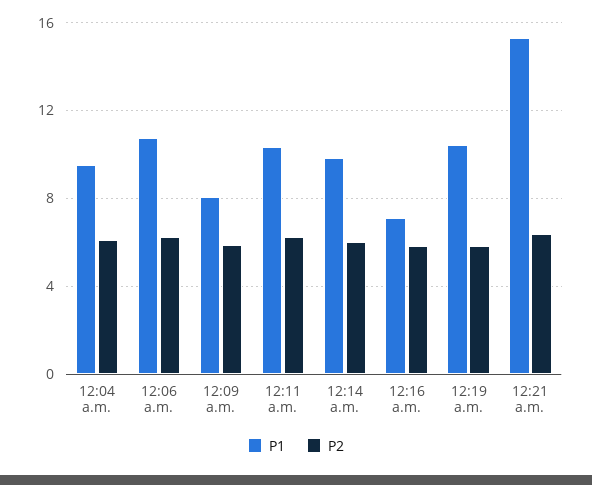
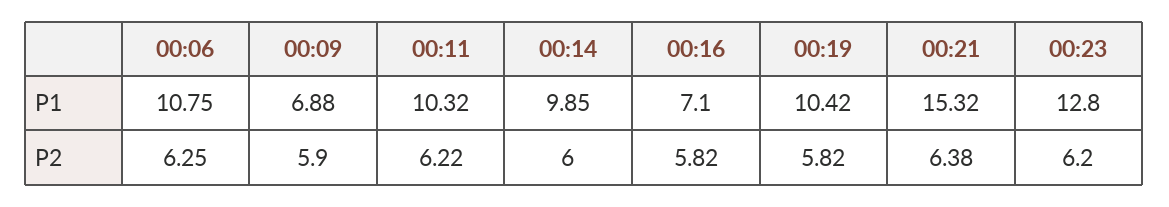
P1, 12:04 a.m.: 9.5 -> none
P2, 12:04 a.m.: 6 -> none
P1, 12:09 a.m.: 8 -> 6.88
P1, 00:23: none -> 12.8
P2, 00:23: none -> 6.2

